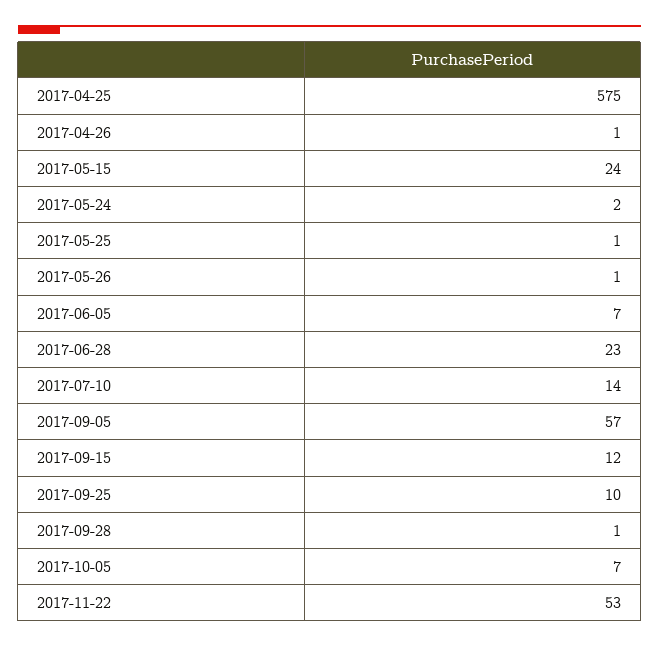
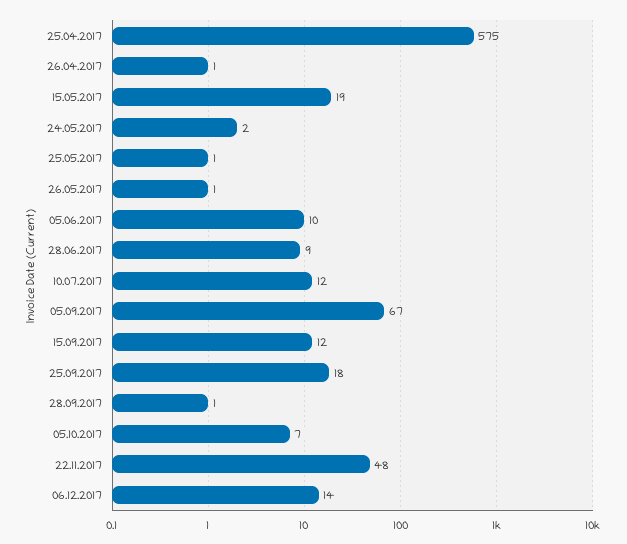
2017-05-15: 24 -> 19
2017-06-05: 7 -> 10
2017-06-28: 23 -> 9
2017-07-10: 14 -> 12
2017-09-05: 57 -> 67
2017-09-25: 10 -> 18
2017-11-22: 53 -> 48
06.12.2017: none -> 14

